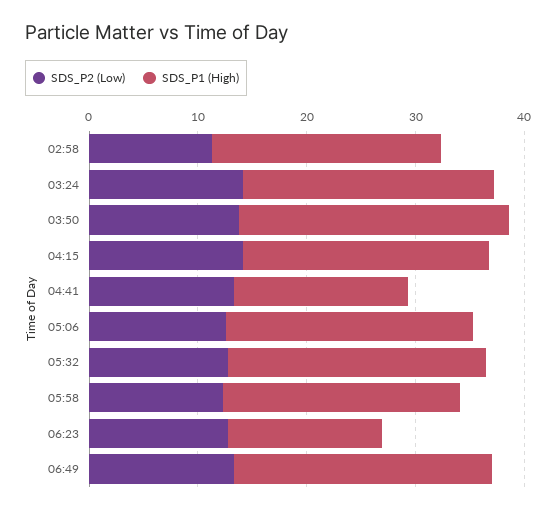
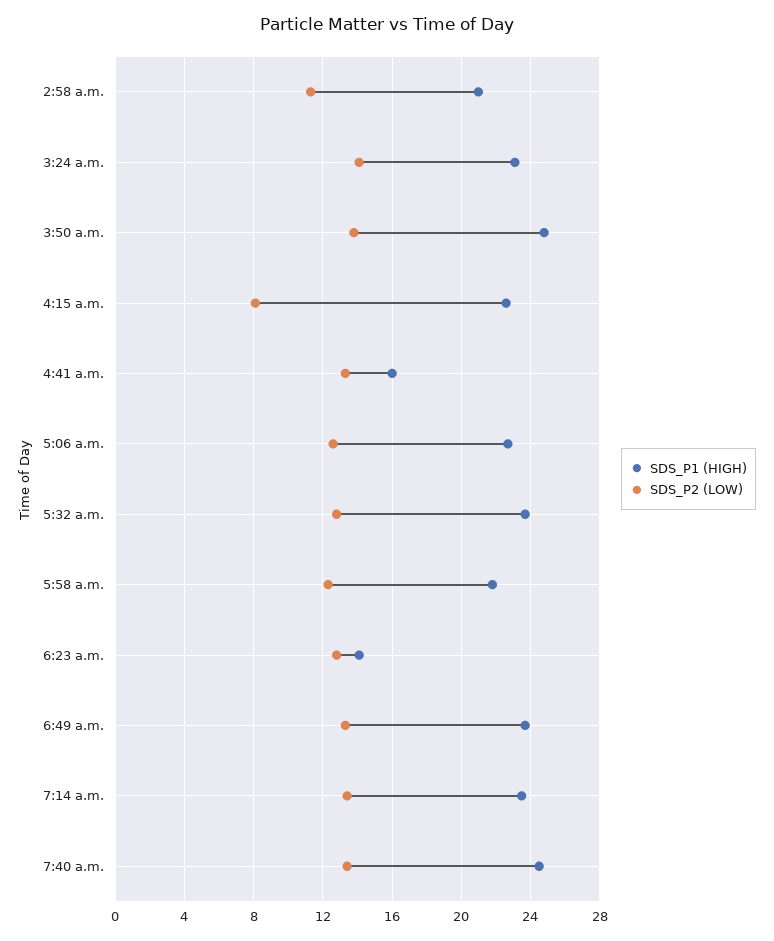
SDS_P2 (Low), 04:15: 14 -> 8
SDS_P1 (High), 7:14 a.m.: none -> 23.5
SDS_P2 (Low), 7:14 a.m.: none -> 13.5
SDS_P1 (High), 7:40 a.m.: none -> 24.5
SDS_P2 (Low), 7:40 a.m.: none -> 13.5

